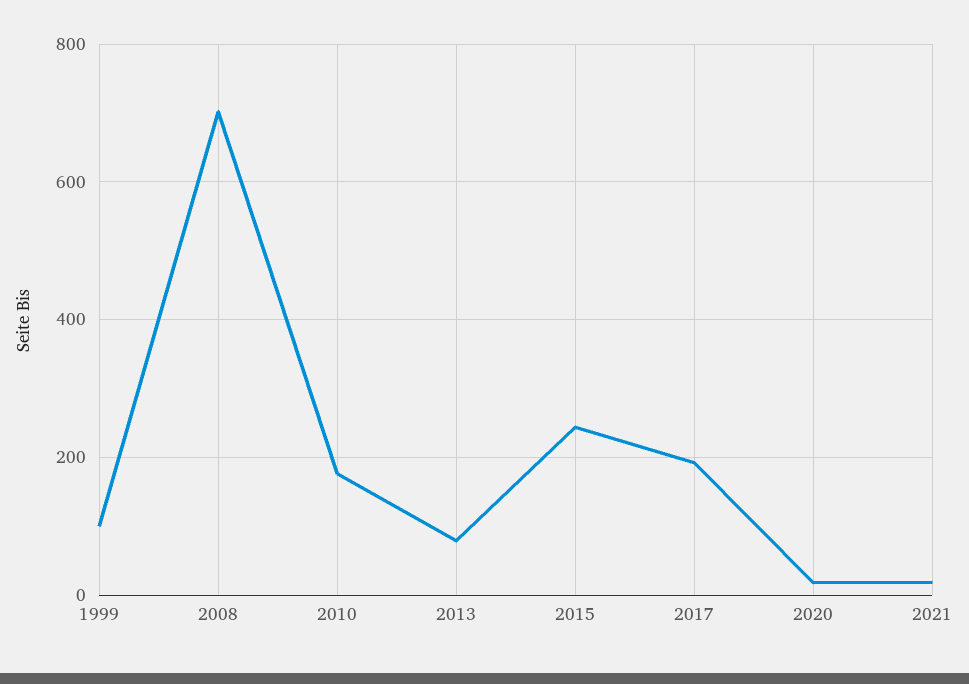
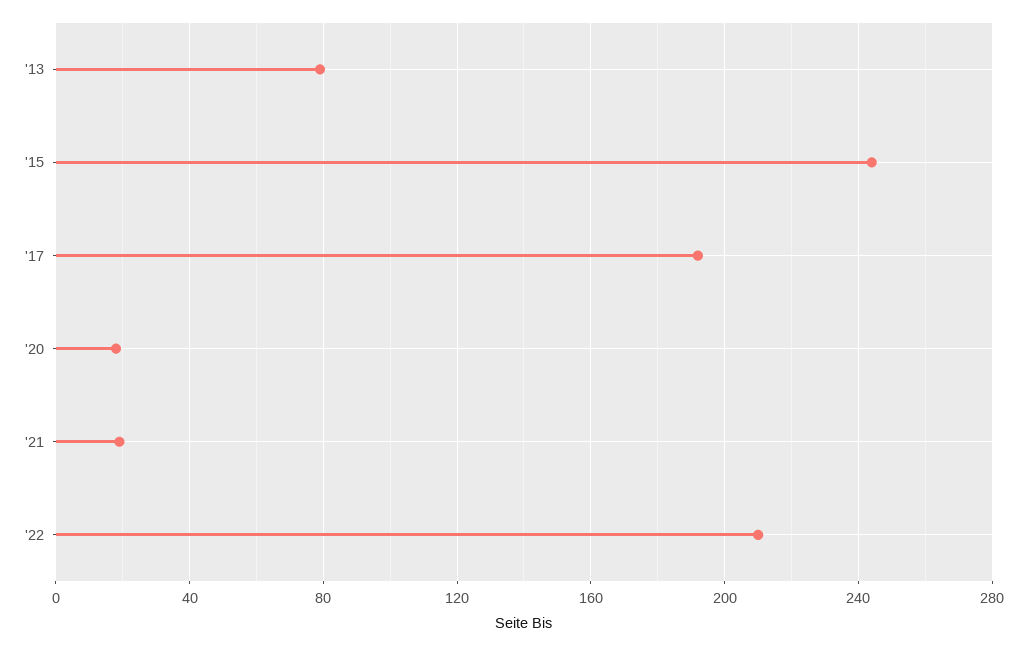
1999: 100 -> none
2008: 700 -> none
2010: 180 -> none
'22: none -> 210

